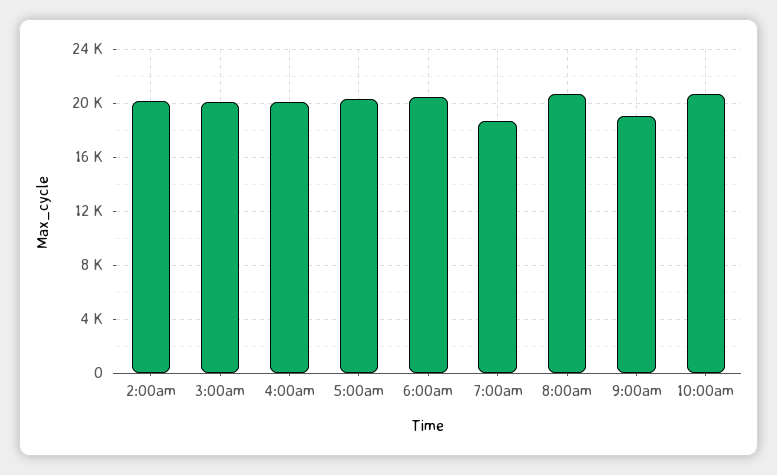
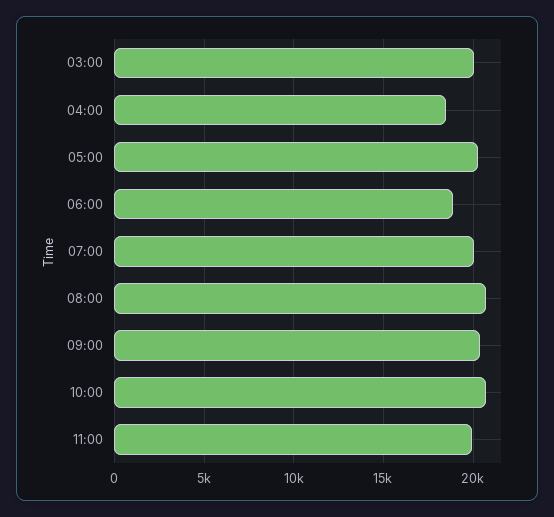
2:00am: 20000 -> none
4:00am: 20000 -> 18500
6:00am: 20500 -> 19000
7:00am: 18500 -> 20000
9:00am: 19000 -> 20500
11:00: none -> 20000

